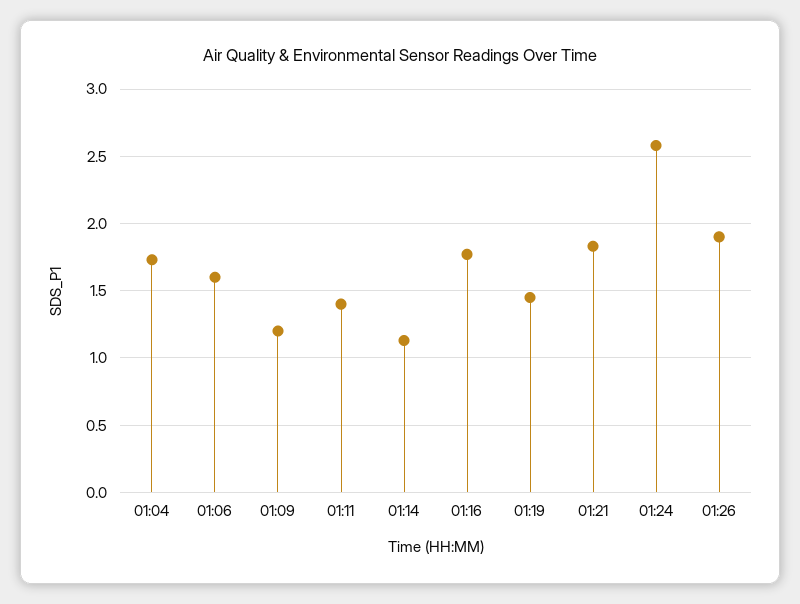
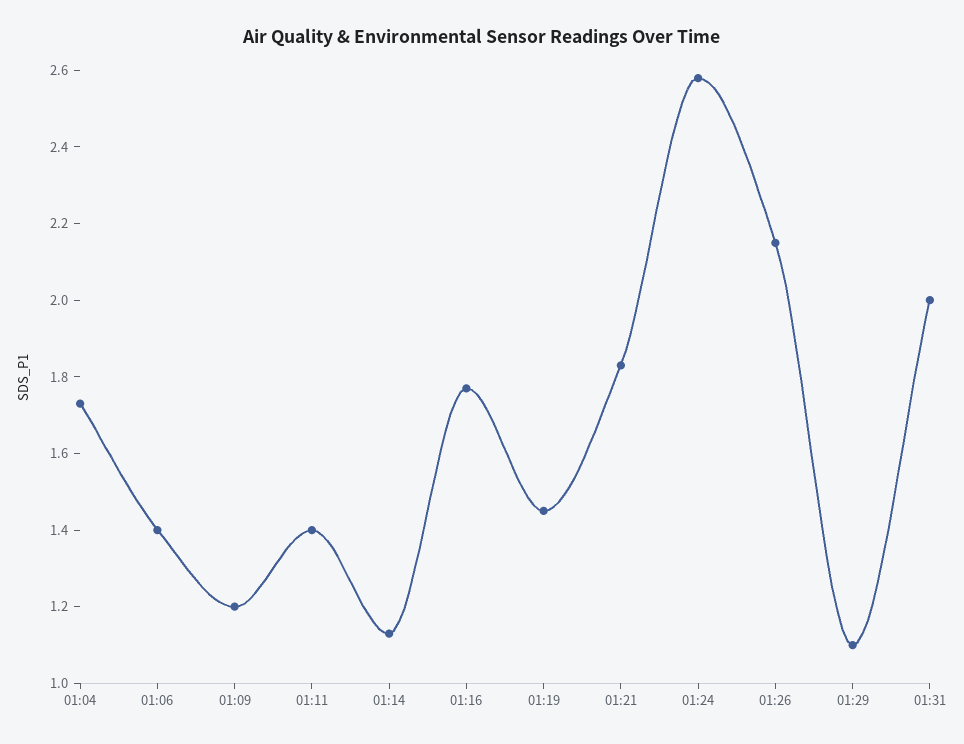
01:06: 1.6 -> 1.4
01:26: 1.9 -> 2.15
01:29: none -> 1.1
01:31: none -> 2

